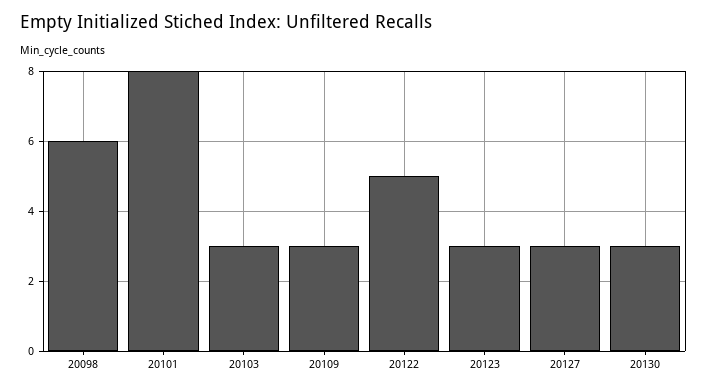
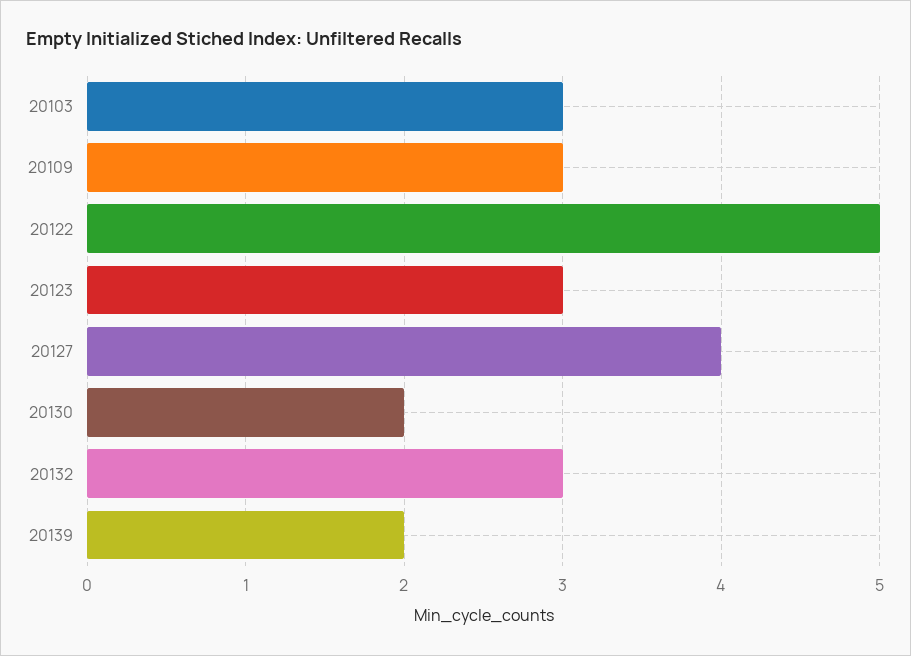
20098: 6 -> none
20101: 8 -> none
20127: 3 -> 4
20130: 3 -> 2
20132: none -> 3
20139: none -> 2

